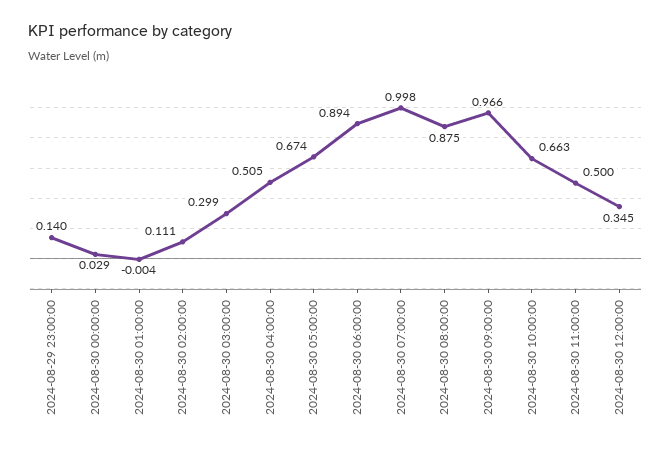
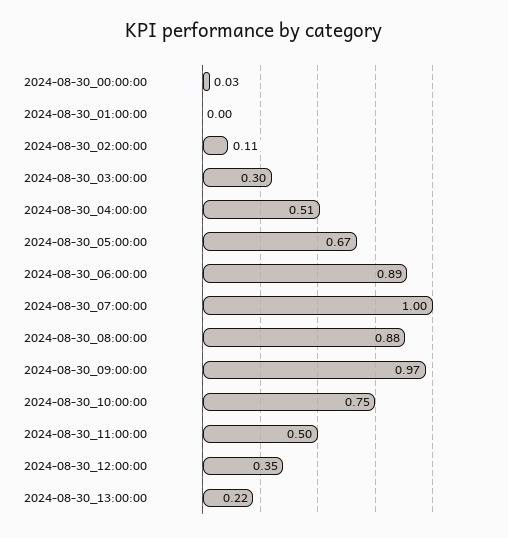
2024-08-29 23:00:00: 0.14 -> none
2024-08-30 10:00:00: 0.663 -> 0.75
2024-08-30_13:00:00: none -> 0.22

